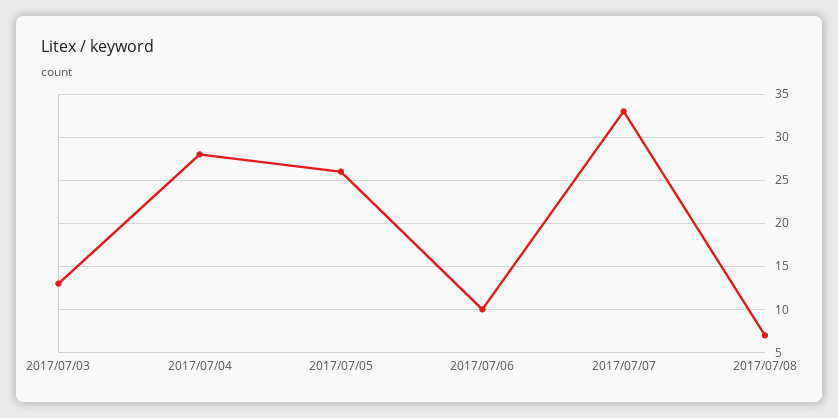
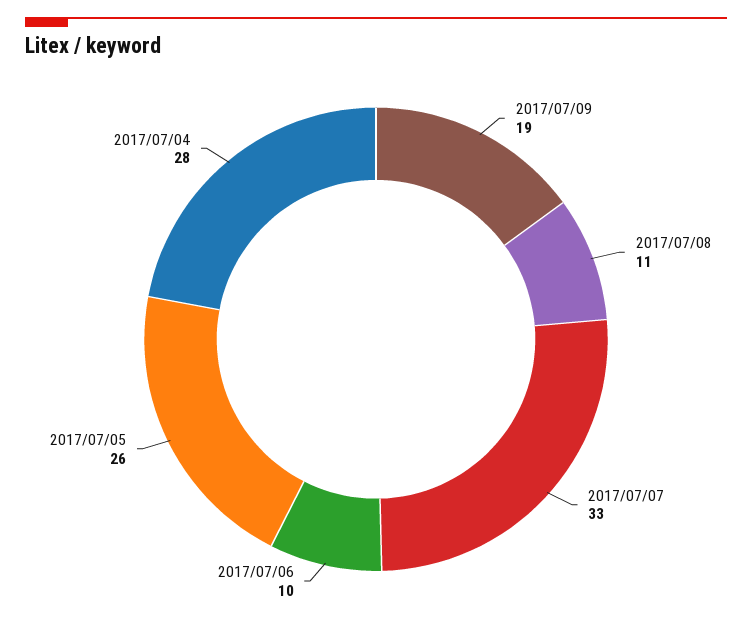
2017/07/03: 13 -> none
2017/07/08: 7 -> 11
2017/07/09: none -> 19

